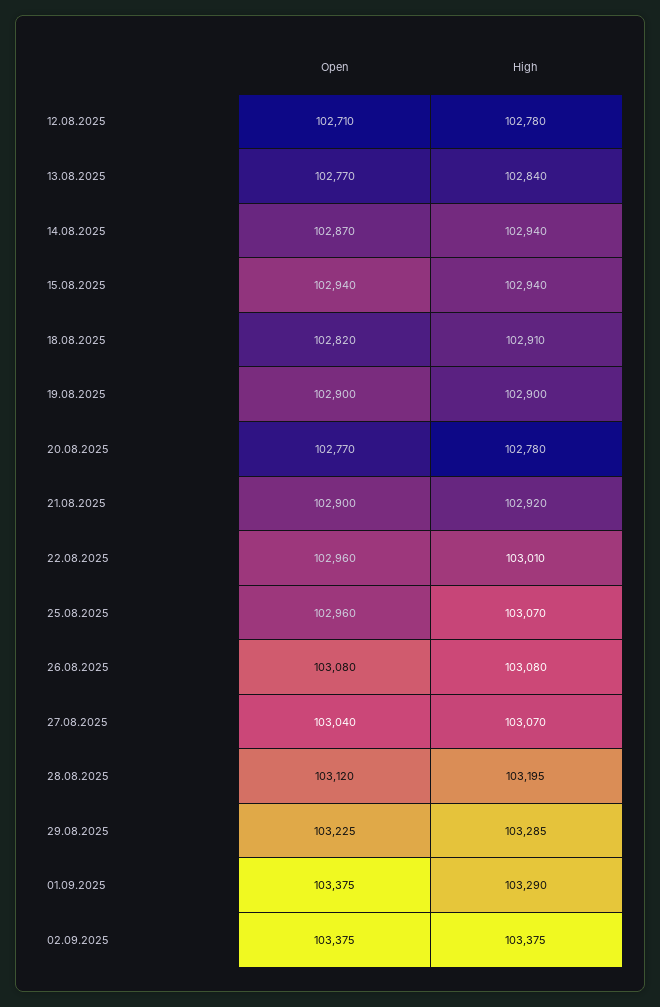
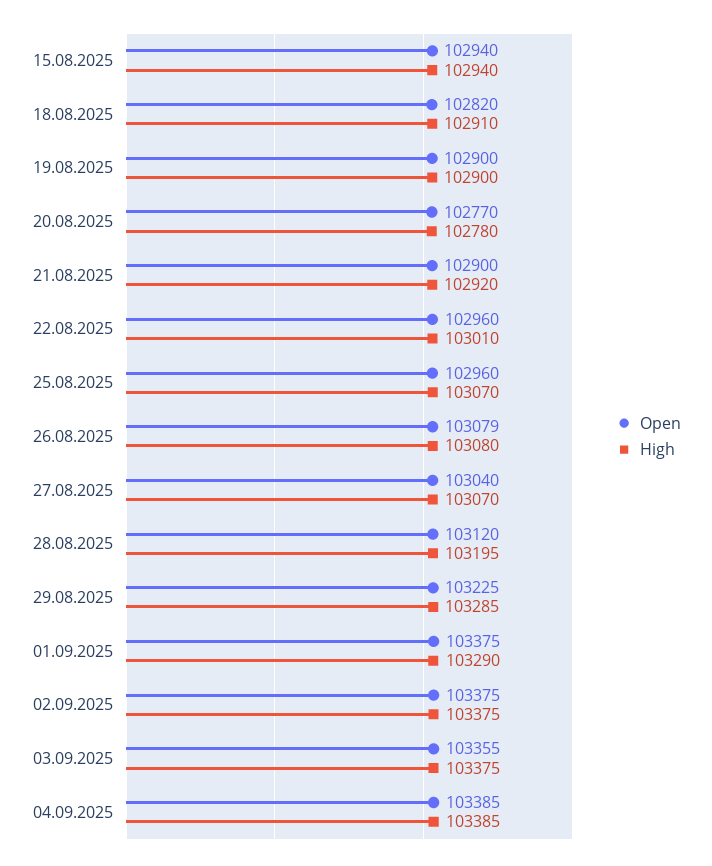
Open, 12.08.2025: 102710 -> none
High, 12.08.2025: 102780 -> none
Open, 13.08.2025: 102770 -> none
High, 13.08.2025: 102840 -> none
Open, 14.08.2025: 102870 -> none
High, 14.08.2025: 102940 -> none
Open, 26.08.2025: 103080 -> 103079
Open, 03.09.2025: none -> 103355
High, 03.09.2025: none -> 103375
Open, 04.09.2025: none -> 103385
High, 04.09.2025: none -> 103385

